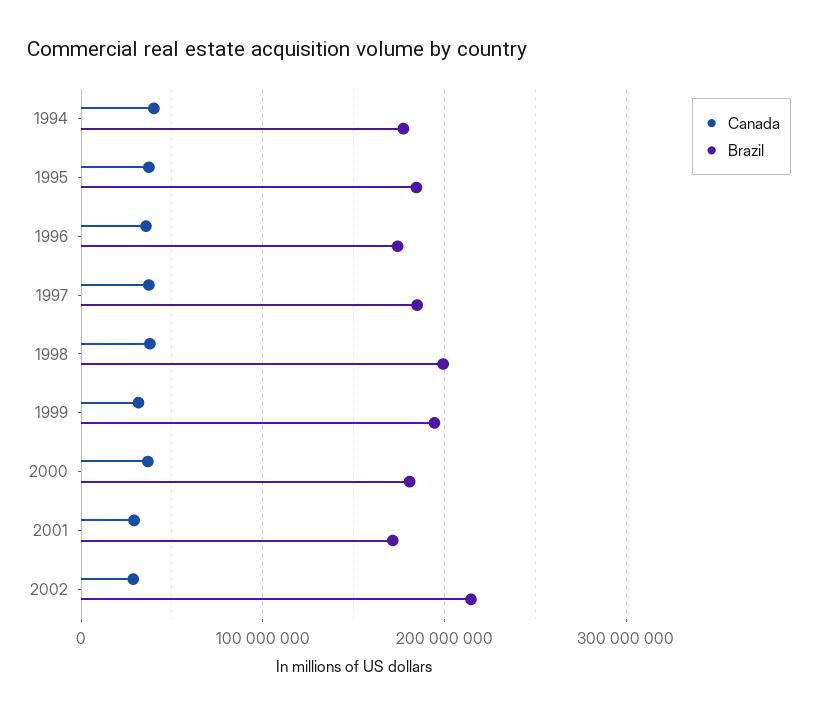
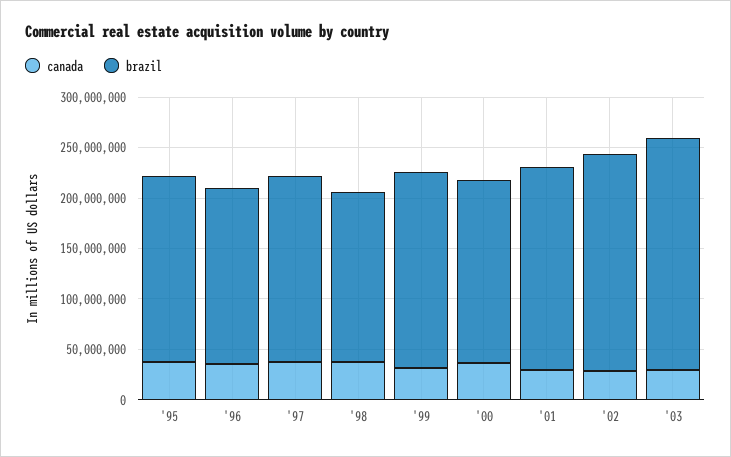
Canada, 1994: 40000000 -> none
Brazil, 1994: 180000000 -> none
Brazil, 1998: 200000000 -> 170000000
Brazil, 2001: 170000000 -> 200000000
Canada, '03: none -> 30000000
Brazil, '03: none -> 230000000

